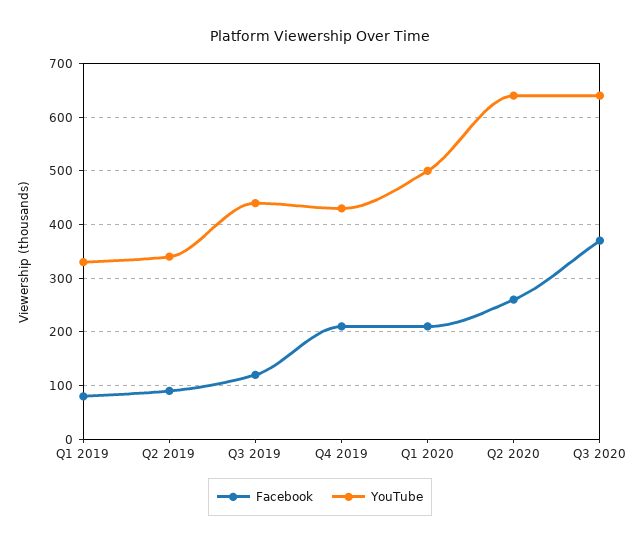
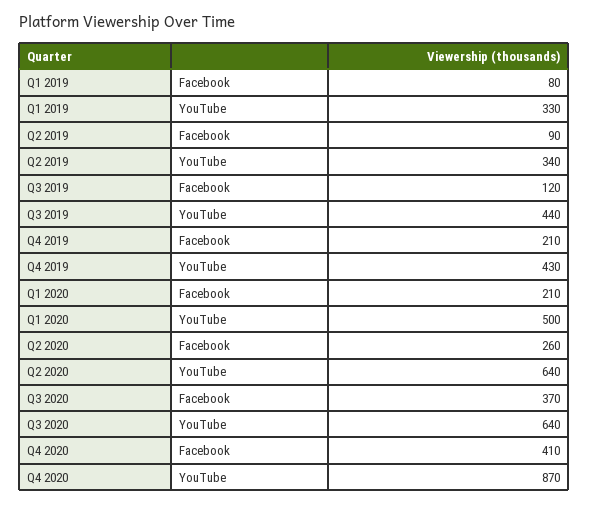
Facebook, Q4 2020: none -> 410
YouTube, Q4 2020: none -> 870

